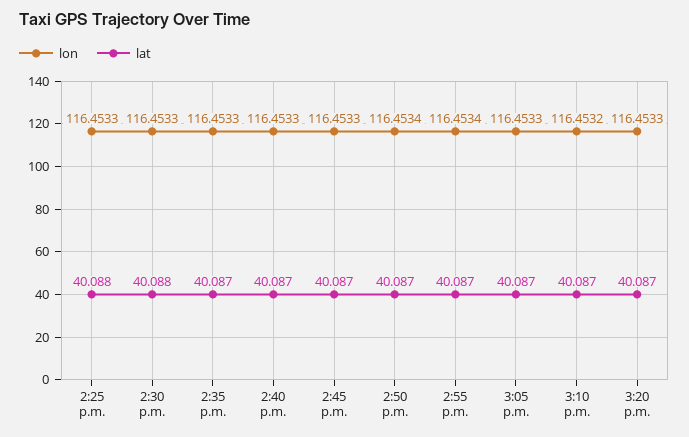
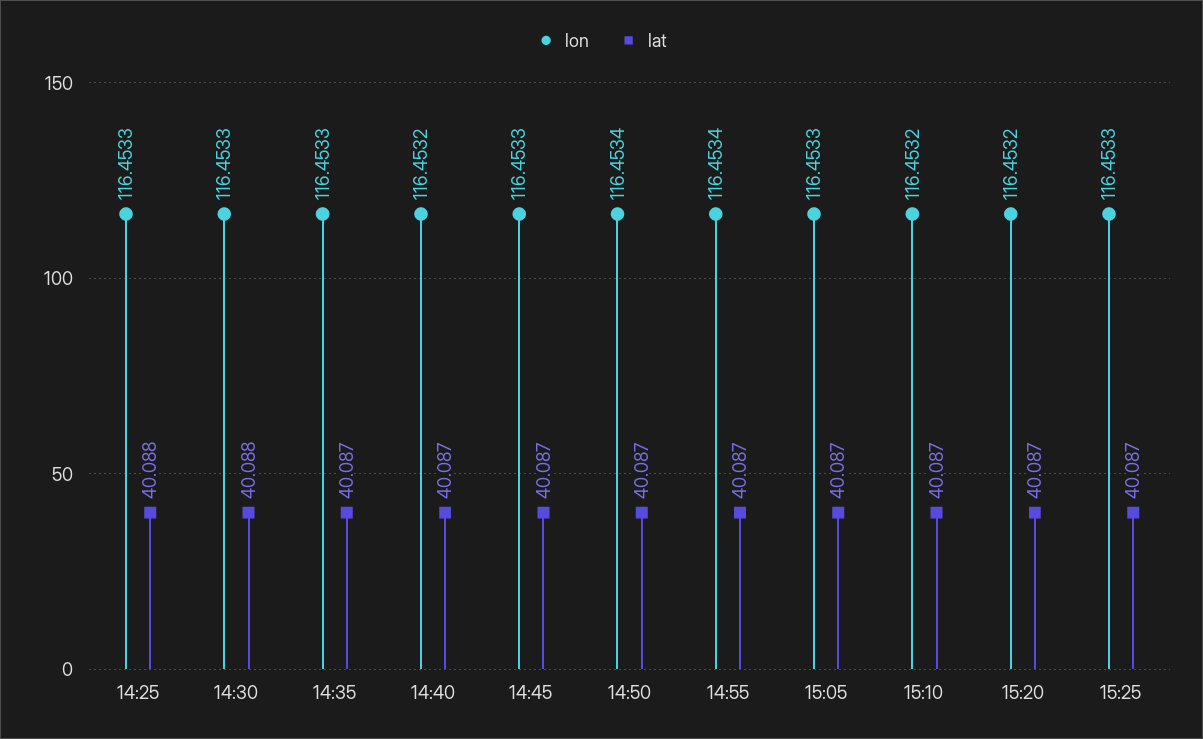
lon, 2:40 p.m.: 116.4533 -> 116.4532
lon, 3:20 p.m.: 116.4533 -> 116.4532
lon, 15:25: none -> 116.4533
lat, 15:25: none -> 40.087

